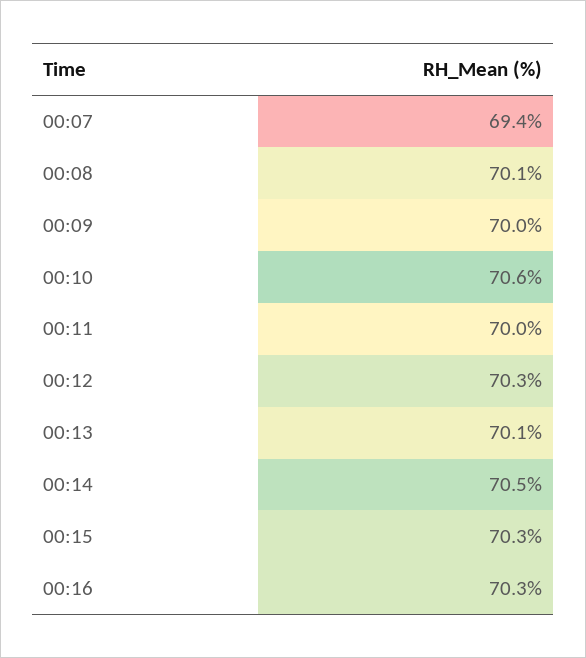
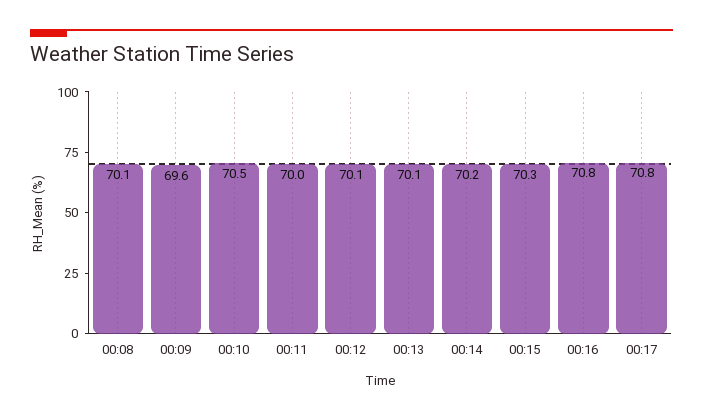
00:07: 69.4 -> none
00:09: 70 -> 69.6
00:10: 70.6 -> 70.5
00:12: 70.3 -> 70.1
00:14: 70.5 -> 70.2
00:16: 70.3 -> 70.8
00:17: none -> 70.8

